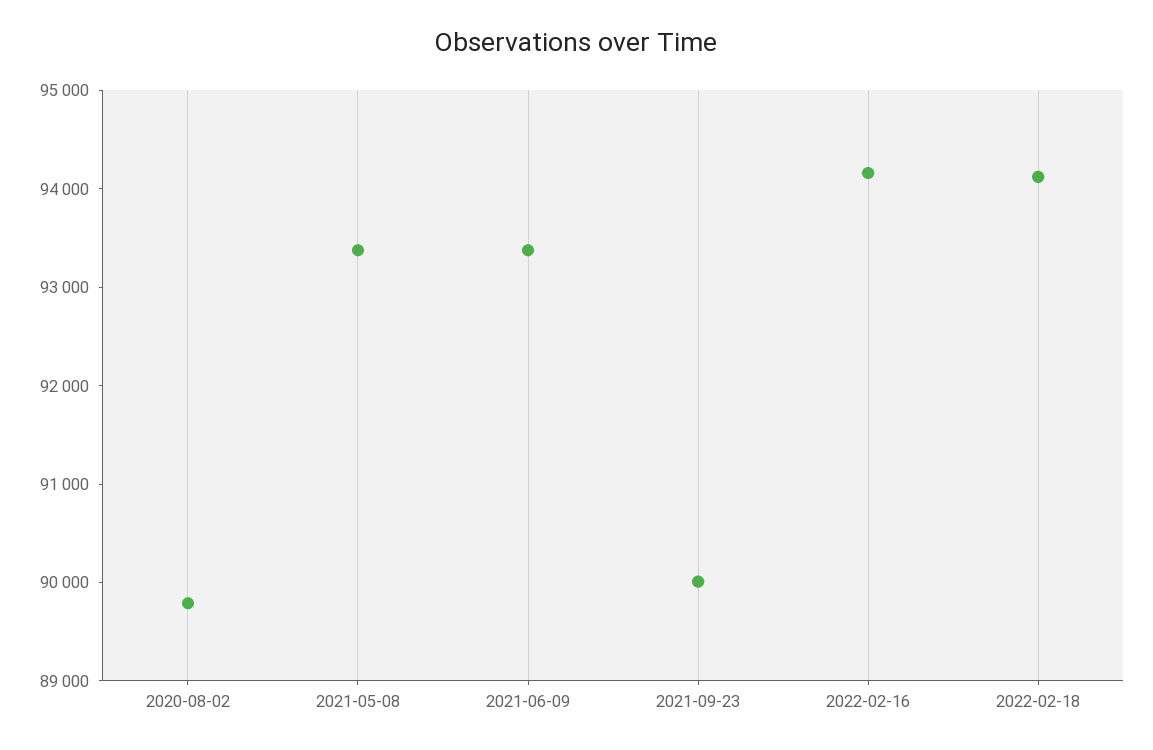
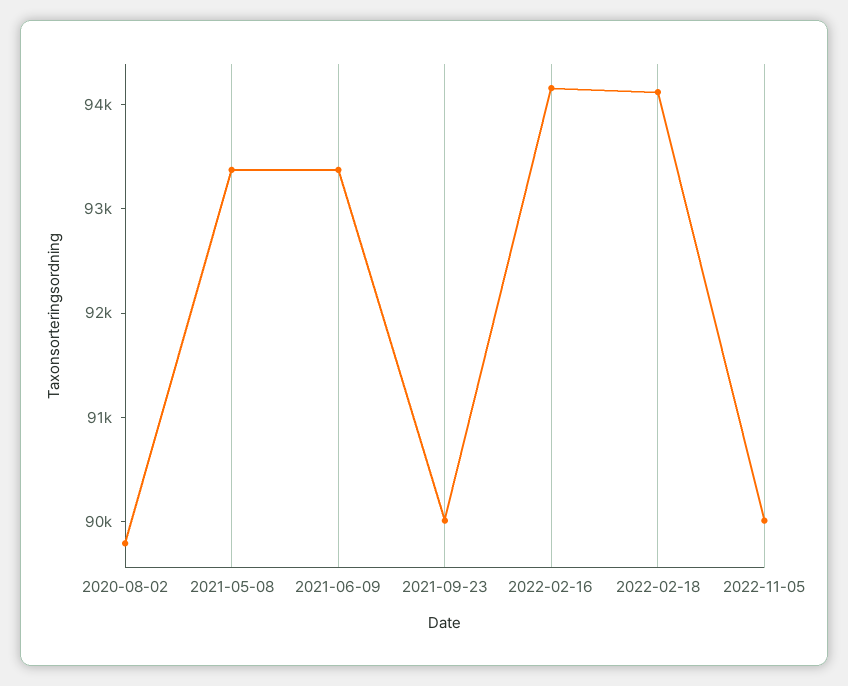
2022-11-05: none -> 90000

